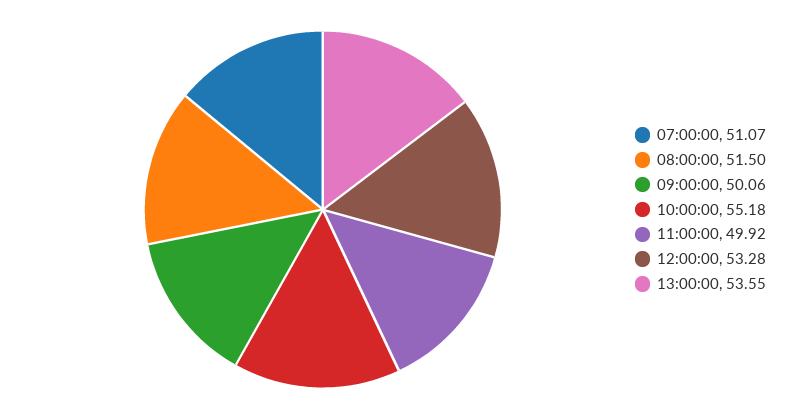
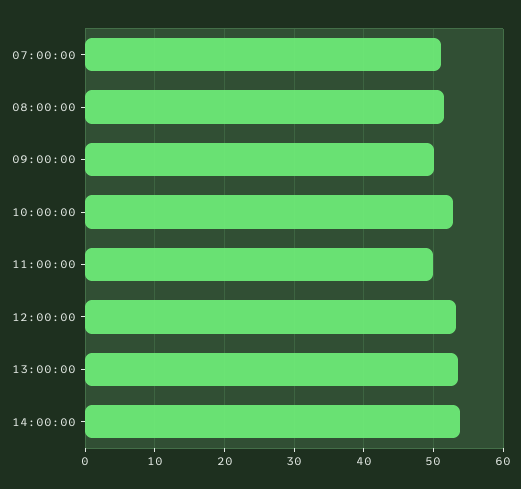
10:00:00: 55.18 -> 53
14:00:00: none -> 54

